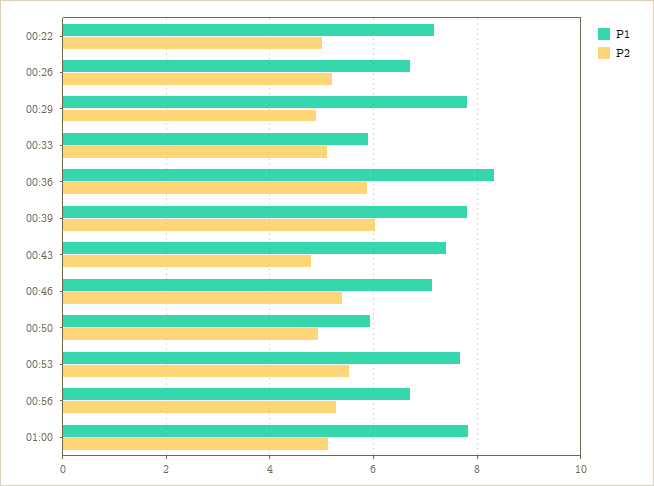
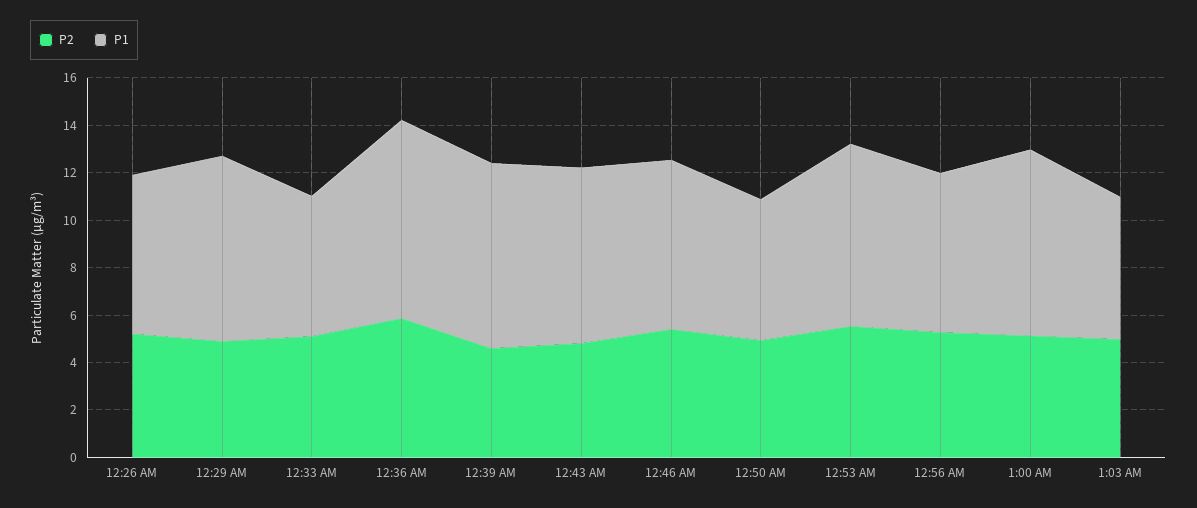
P1, 00:22: 7.2 -> none
P2, 00:22: 5 -> none
P2, 00:39: 6 -> 4.5
P2, 1:03 AM: none -> 5
P1, 1:03 AM: none -> 6

